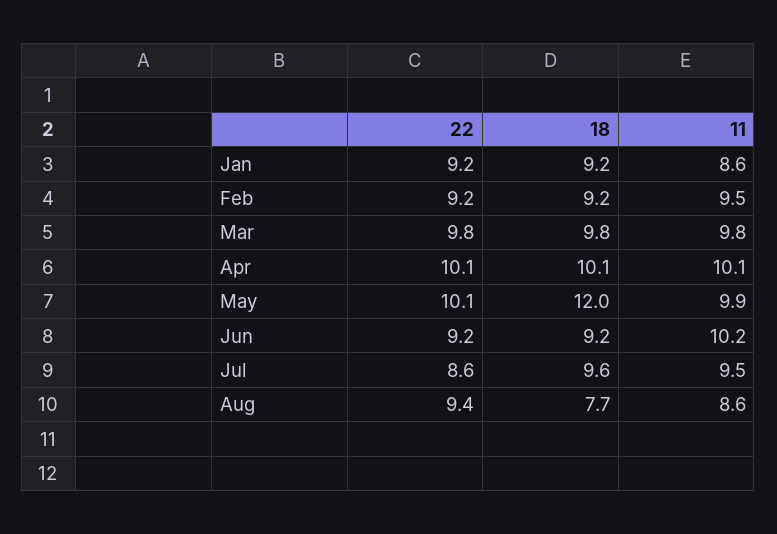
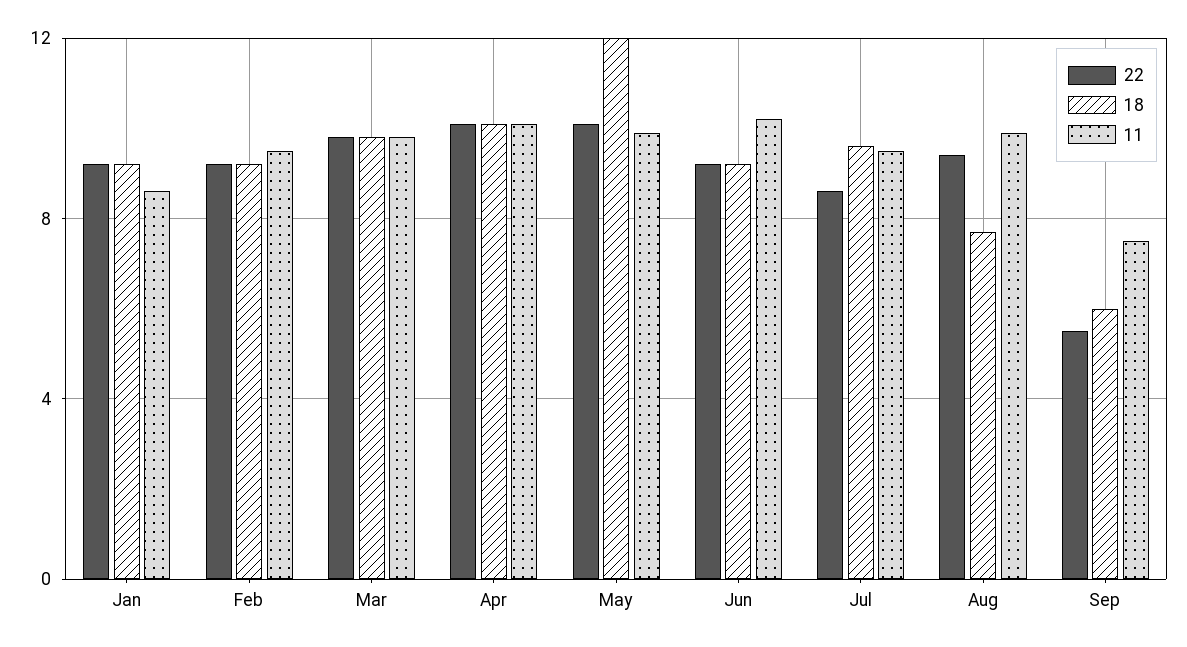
11, Aug: 8.6 -> 10
22, Sep: none -> 5.5
18, Sep: none -> 6
11, Sep: none -> 7.5

